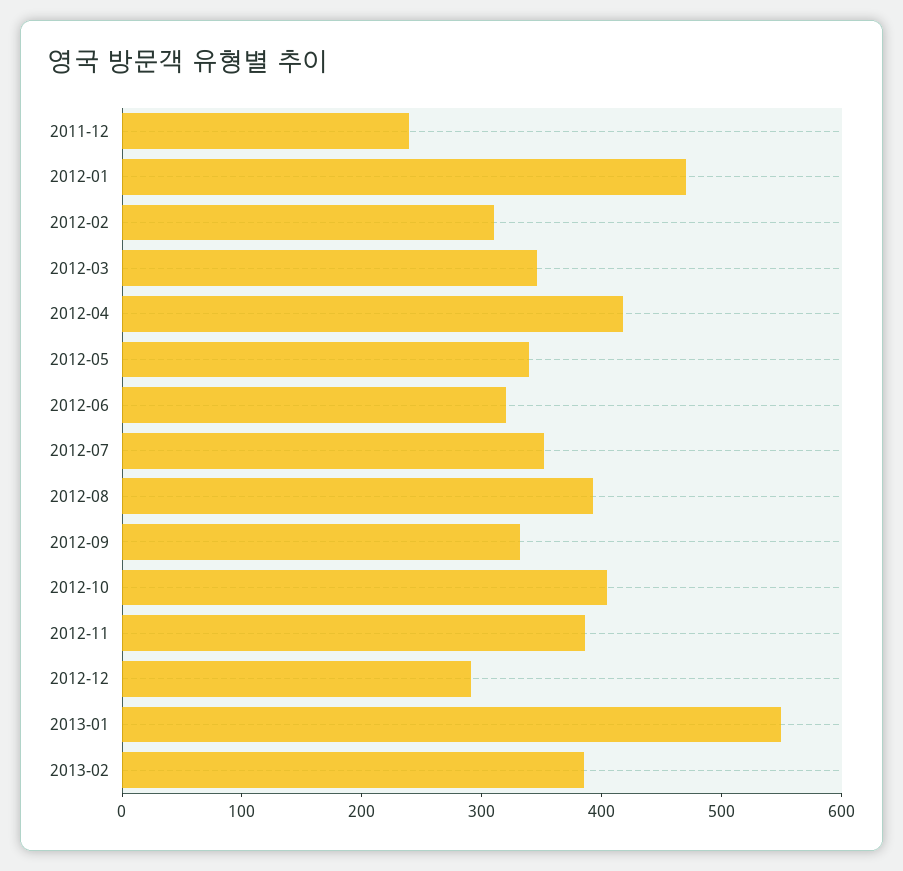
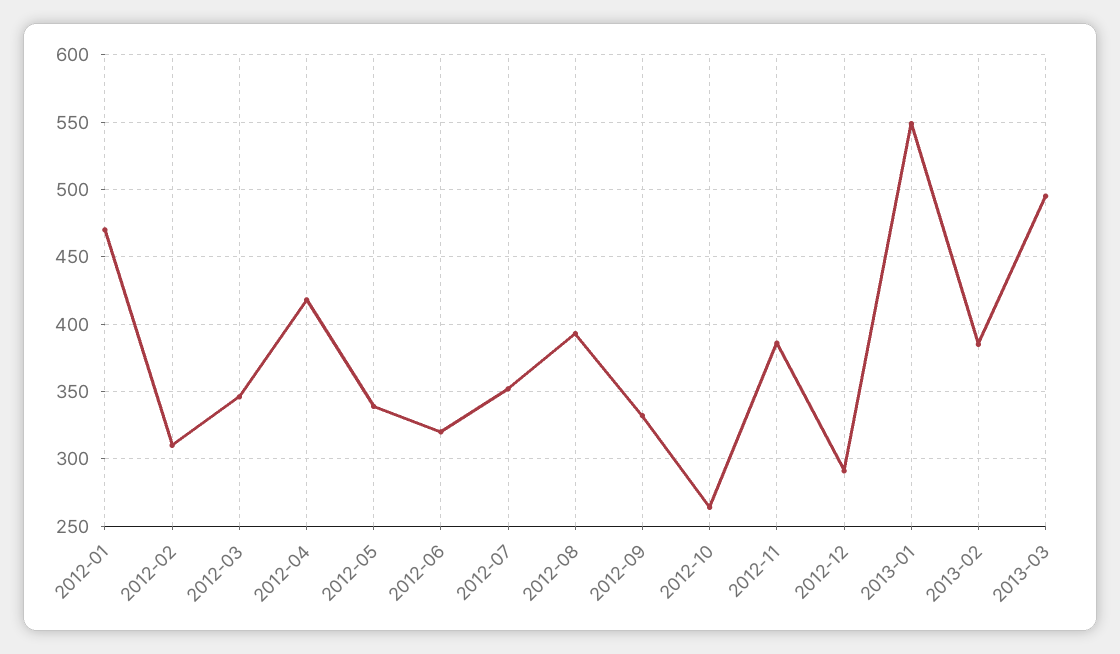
2011-12: 240 -> none
2012-10: 400 -> 265
2013-03: none -> 495

